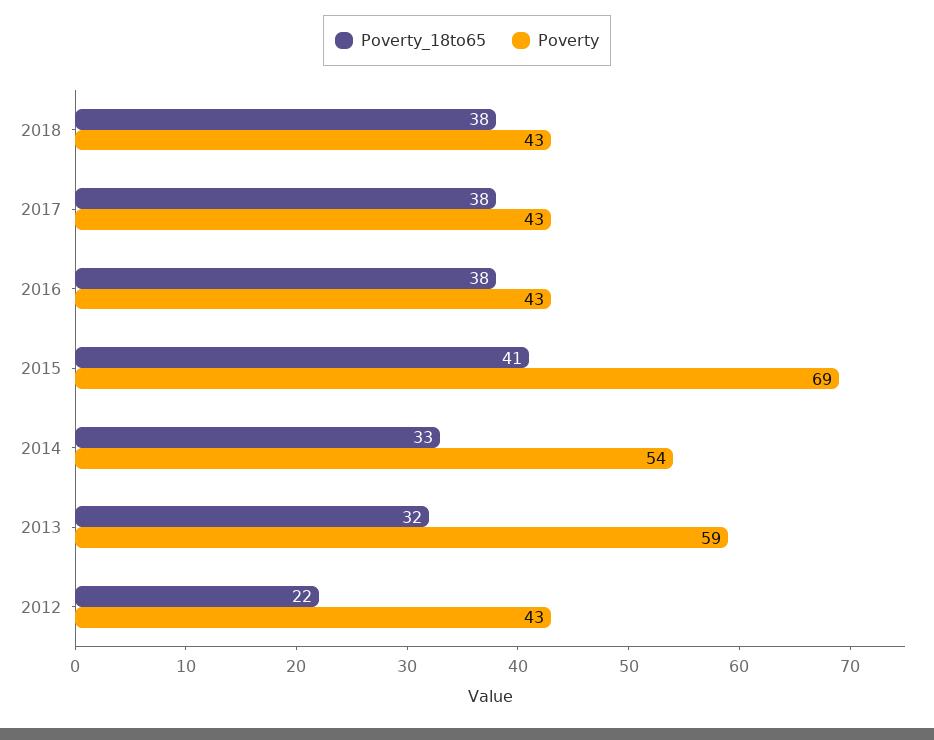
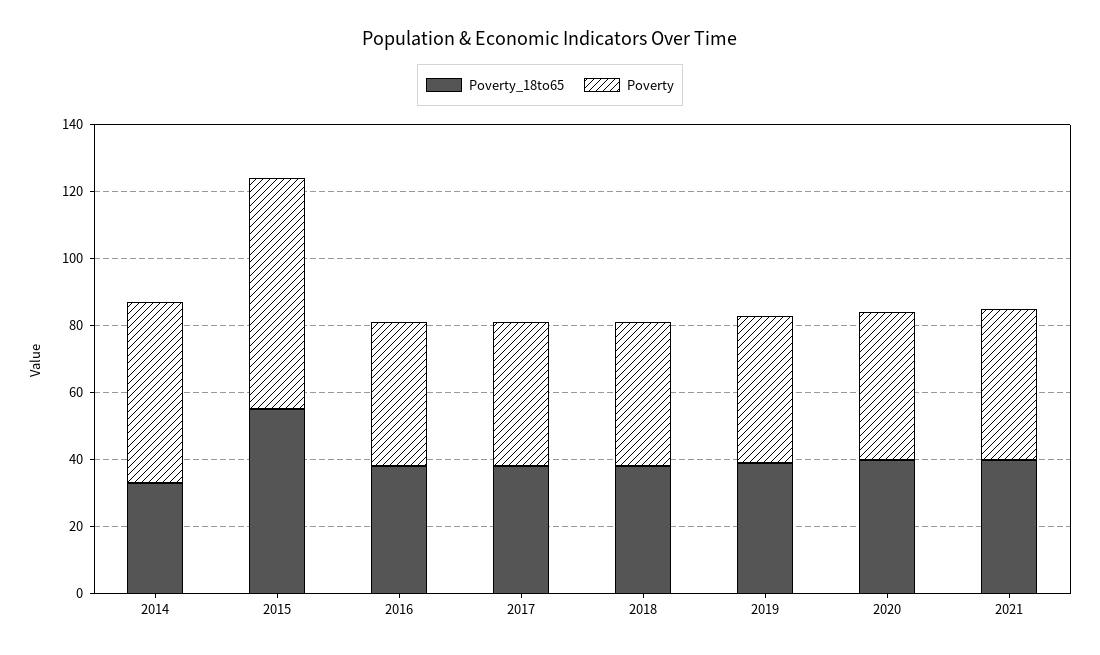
Poverty_18to65, 2015: 41 -> 55
Poverty_18to65, 2013: 32 -> none
Poverty, 2013: 59 -> none
Poverty_18to65, 2012: 22 -> none
Poverty, 2012: 43 -> none
Poverty_18to65, 2019: none -> 40
Poverty, 2019: none -> 45
Poverty_18to65, 2020: none -> 40
Poverty, 2020: none -> 45
Poverty_18to65, 2021: none -> 40
Poverty, 2021: none -> 45

